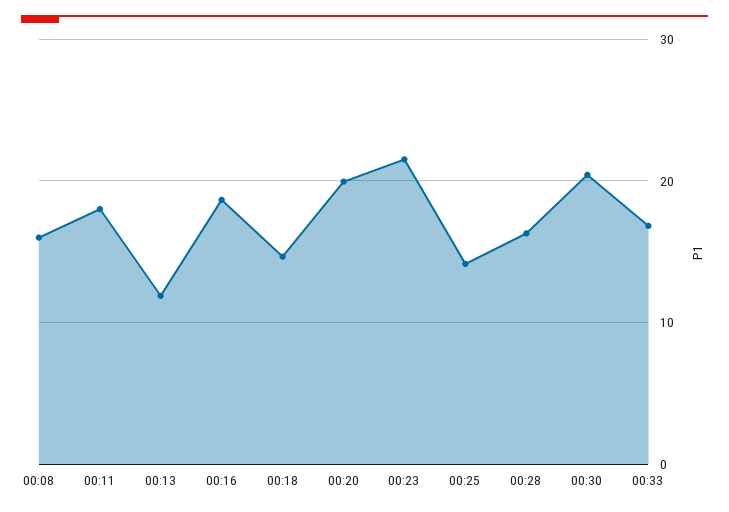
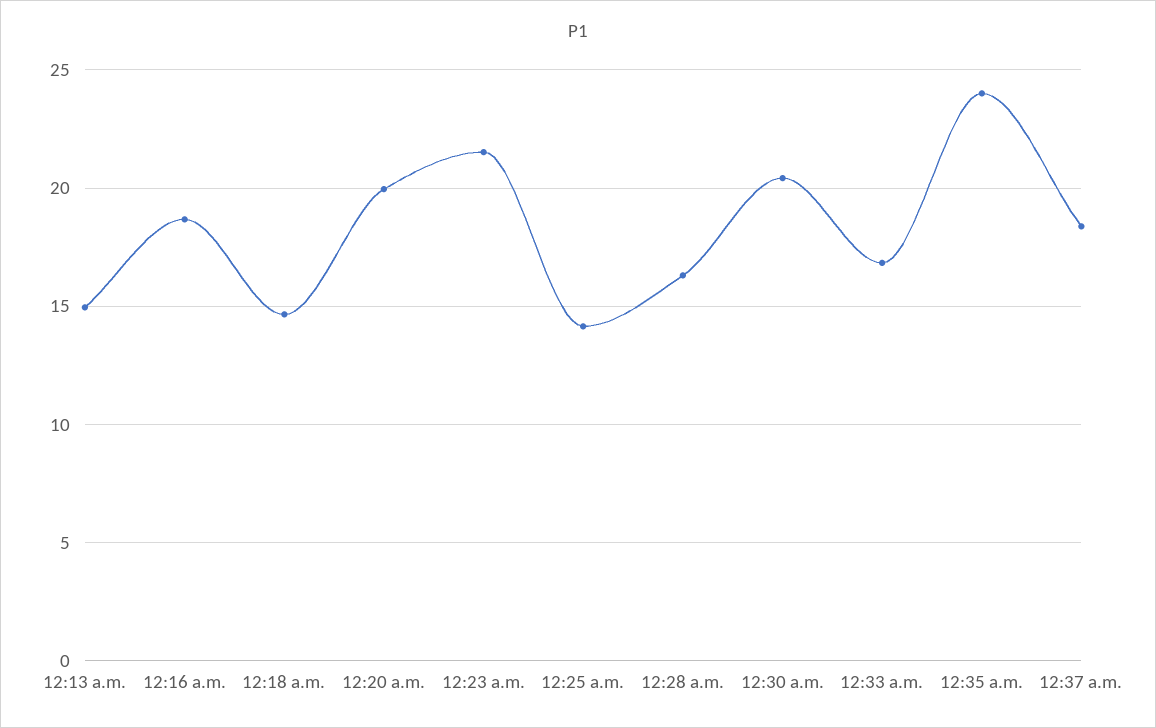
00:08: 16 -> none
00:11: 18 -> none
00:13: 12 -> 15
12:35 a.m.: none -> 24
12:37 a.m.: none -> 18.5

